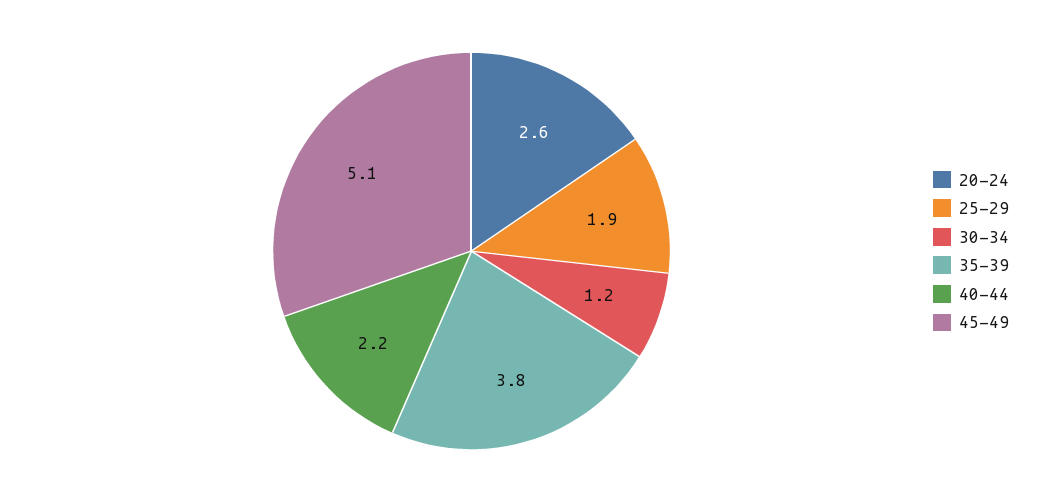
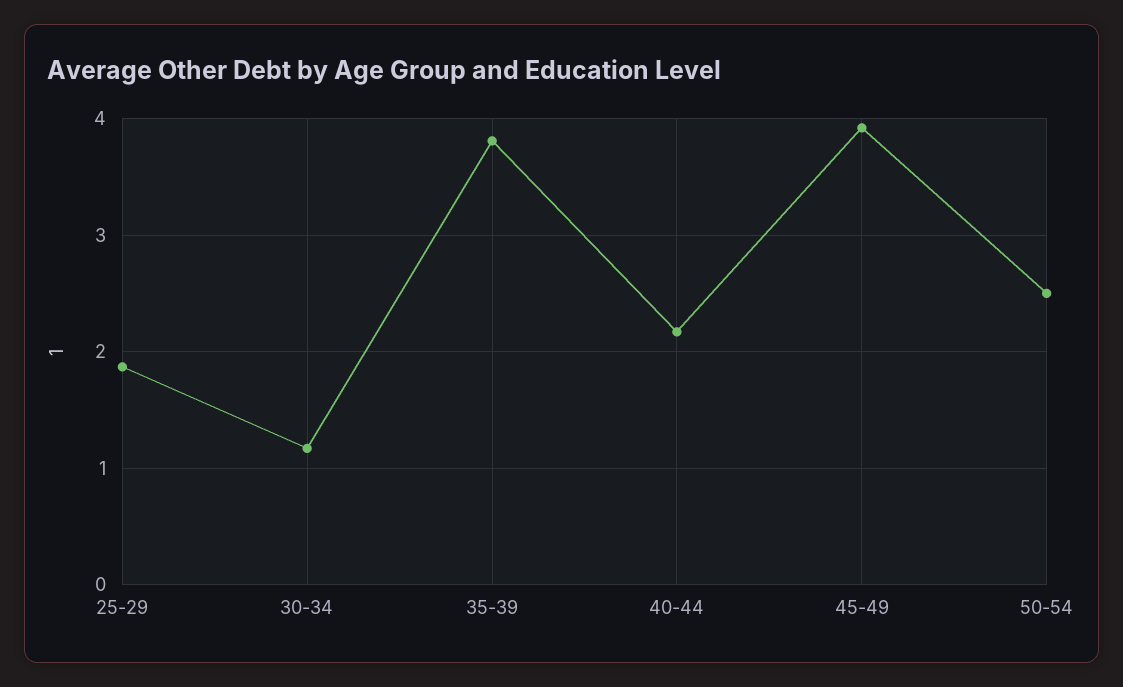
20-24: 2.6 -> none
45-49: 5.1 -> 3.9
50-54: none -> 2.5

